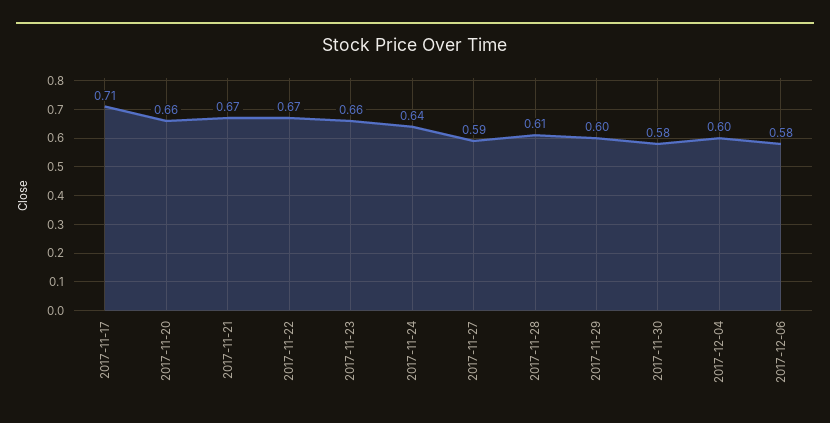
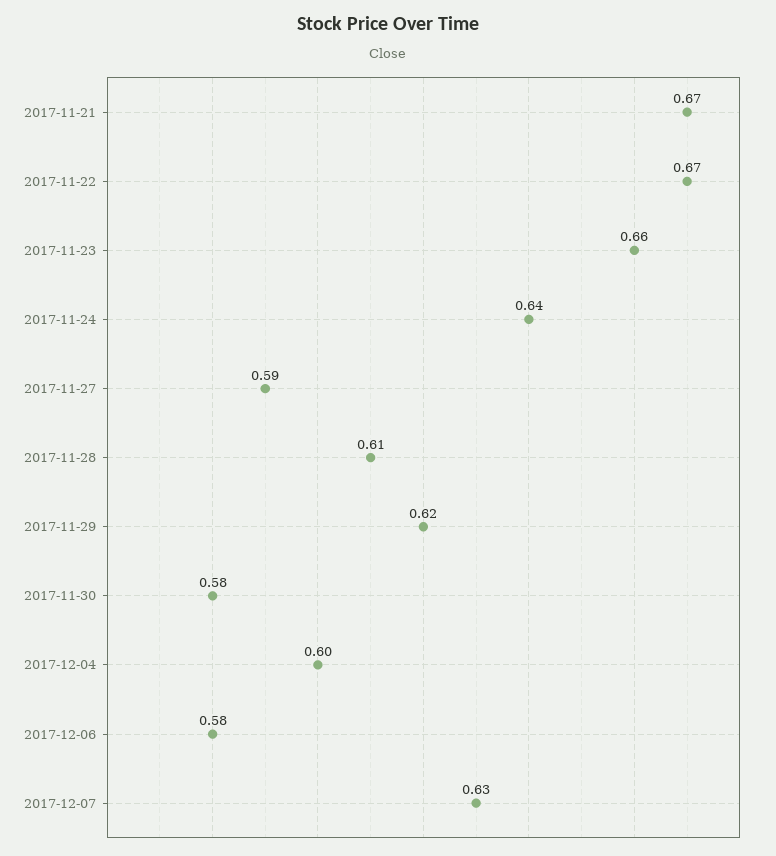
2017-11-17: 0.71 -> none
2017-11-20: 0.66 -> none
2017-11-29: 0.6 -> 0.62
2017-12-07: none -> 0.63

